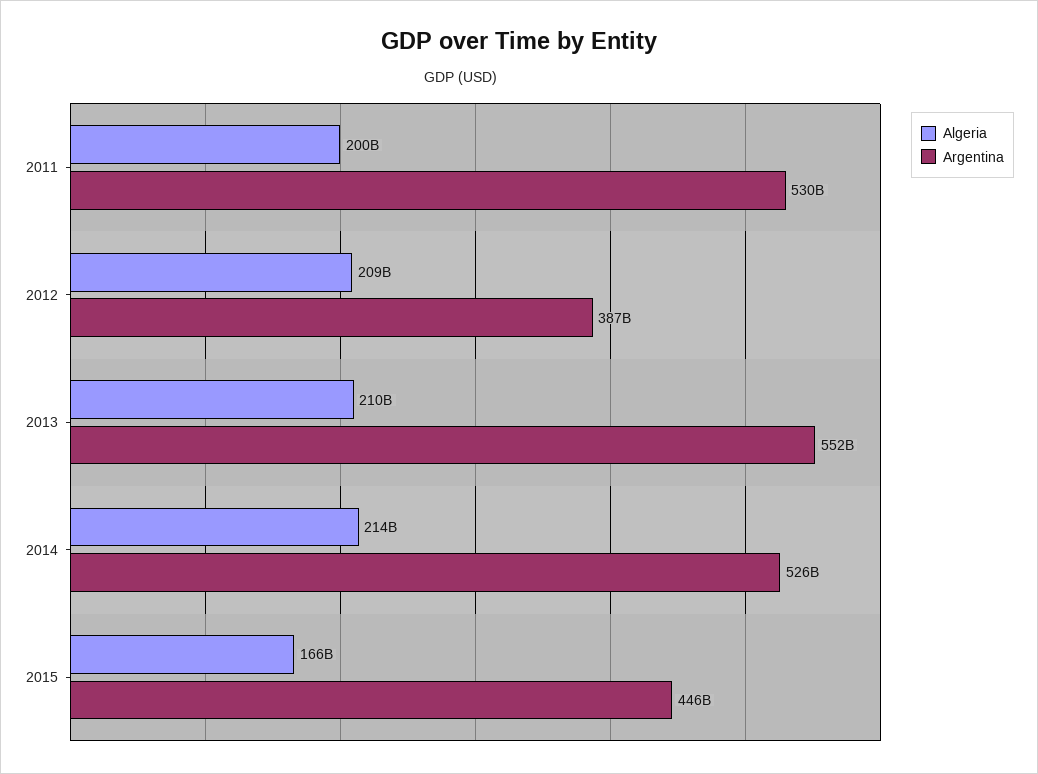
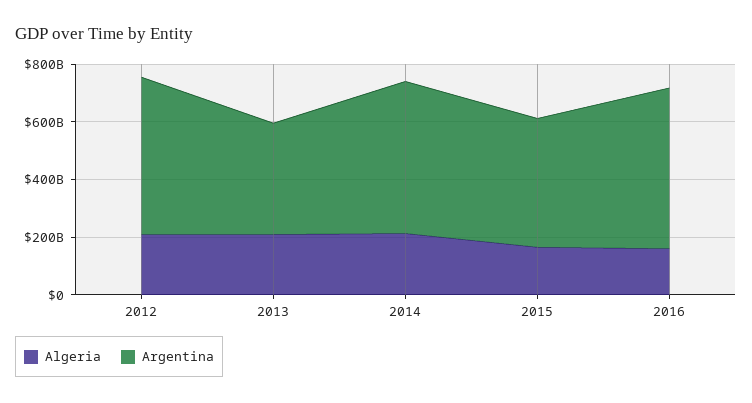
Algeria, 2011: 200000000000 -> none
Argentina, 2011: 530000000000 -> none
Argentina, 2012: 387000000000 -> 550000000000
Argentina, 2013: 552000000000 -> 400000000000
Algeria, 2016: none -> 150000000000
Argentina, 2016: none -> 550000000000

